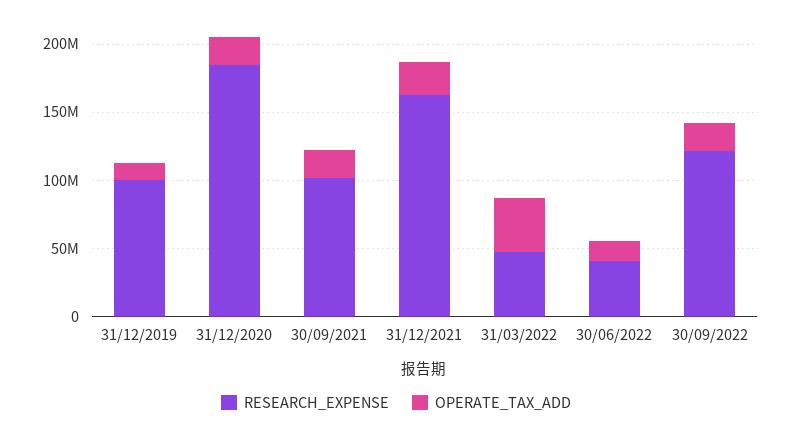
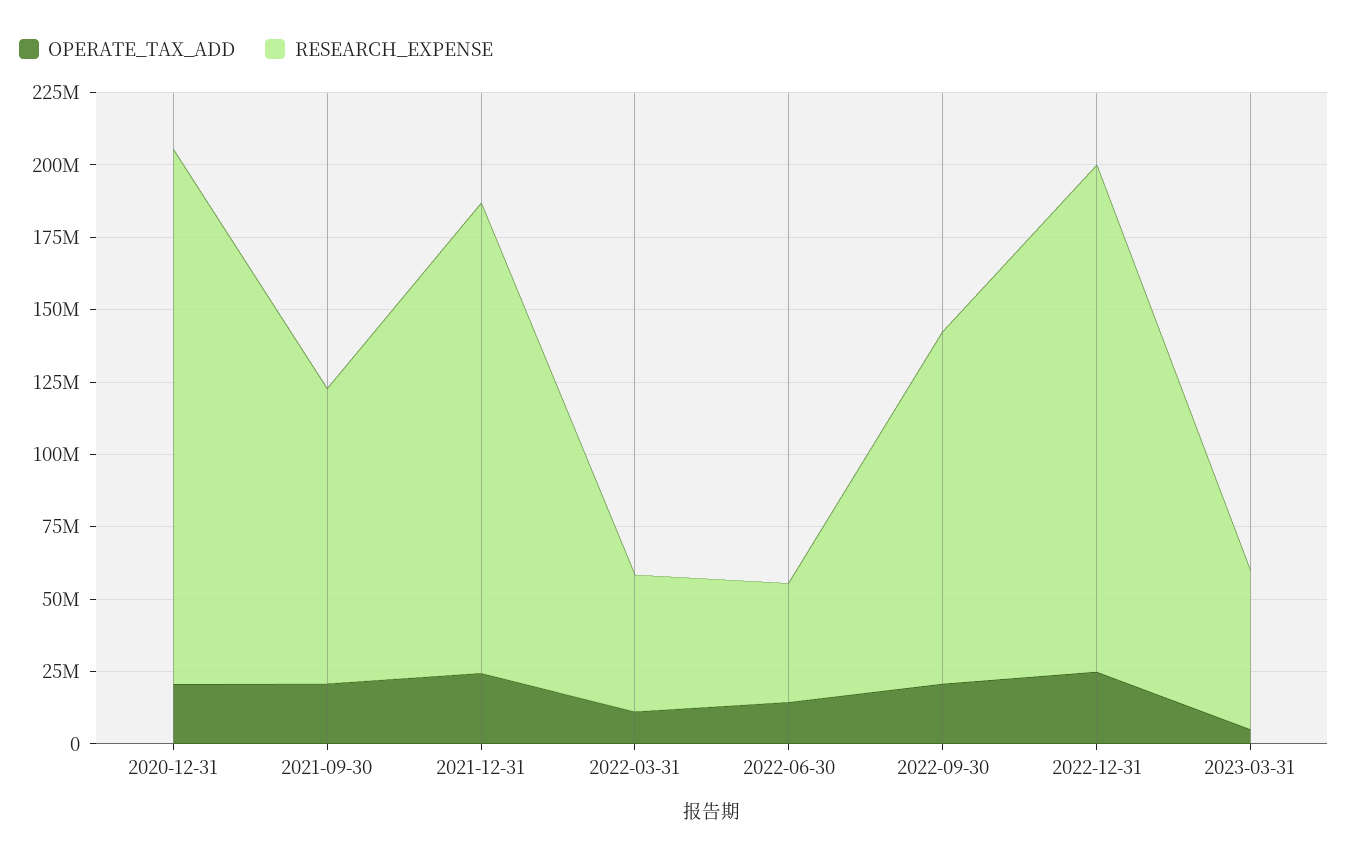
RESEARCH_EXPENSE, 31/12/2019: 100000000 -> none
OPERATE_TAX_ADD, 31/12/2019: 10000000 -> none
OPERATE_TAX_ADD, 31/03/2022: 40000000 -> 10000000
OPERATE_TAX_ADD, 2022-12-31: none -> 25000000
RESEARCH_EXPENSE, 2022-12-31: none -> 175000000
OPERATE_TAX_ADD, 2023-03-31: none -> 5000000
RESEARCH_EXPENSE, 2023-03-31: none -> 55000000

